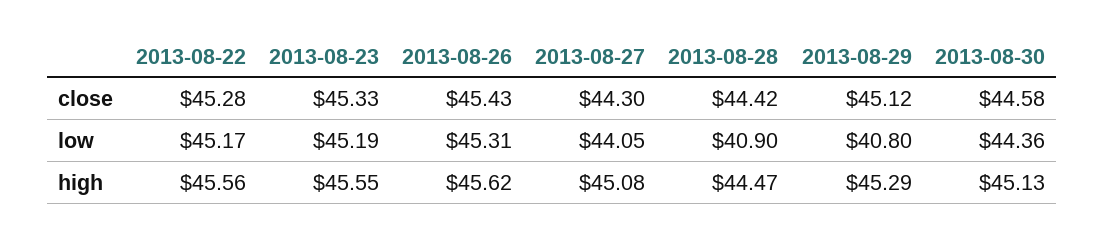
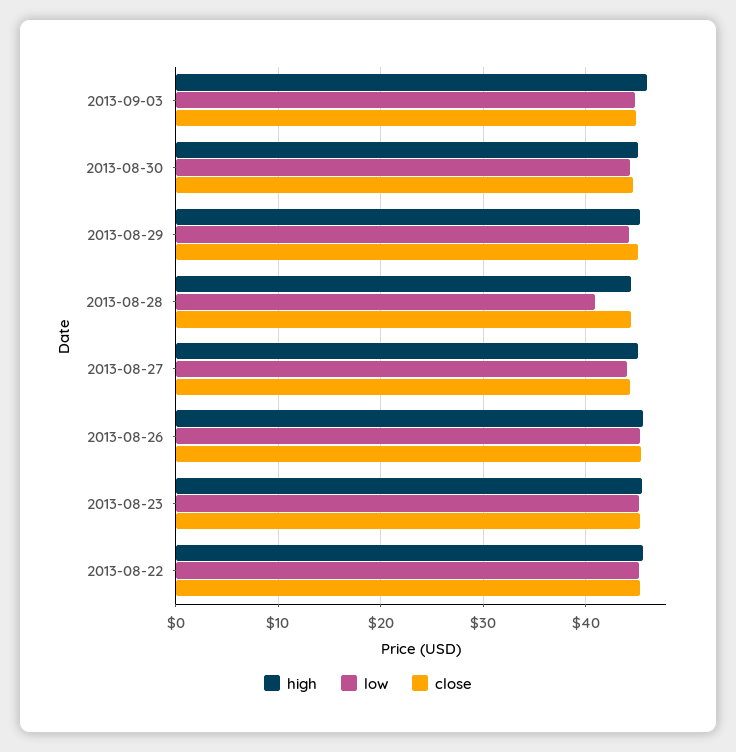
low, 2013-08-29: 40.8 -> 44
high, 2013-09-03: none -> 46
low, 2013-09-03: none -> 45
close, 2013-09-03: none -> 45

